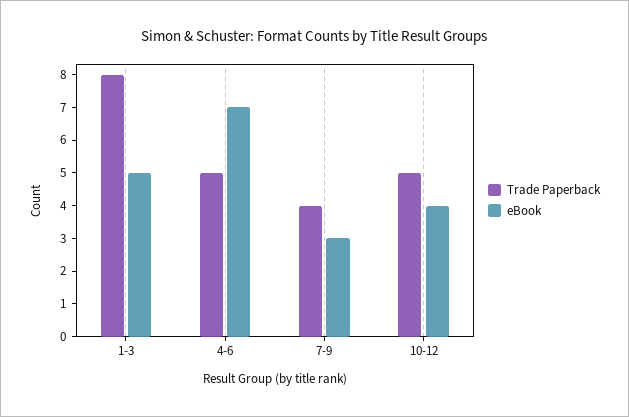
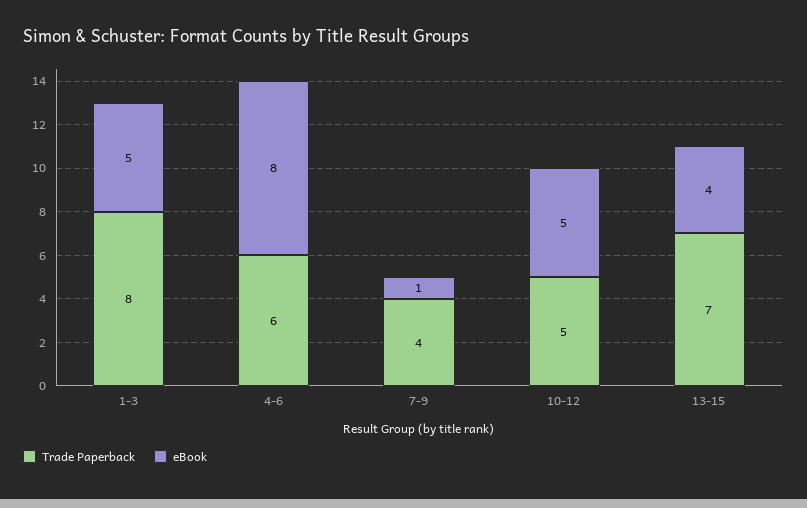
Trade Paperback, 4-6: 5 -> 6
eBook, 4-6: 7 -> 8
eBook, 7-9: 3 -> 1
eBook, 10-12: 4 -> 5
Trade Paperback, 13-15: none -> 7
eBook, 13-15: none -> 4

